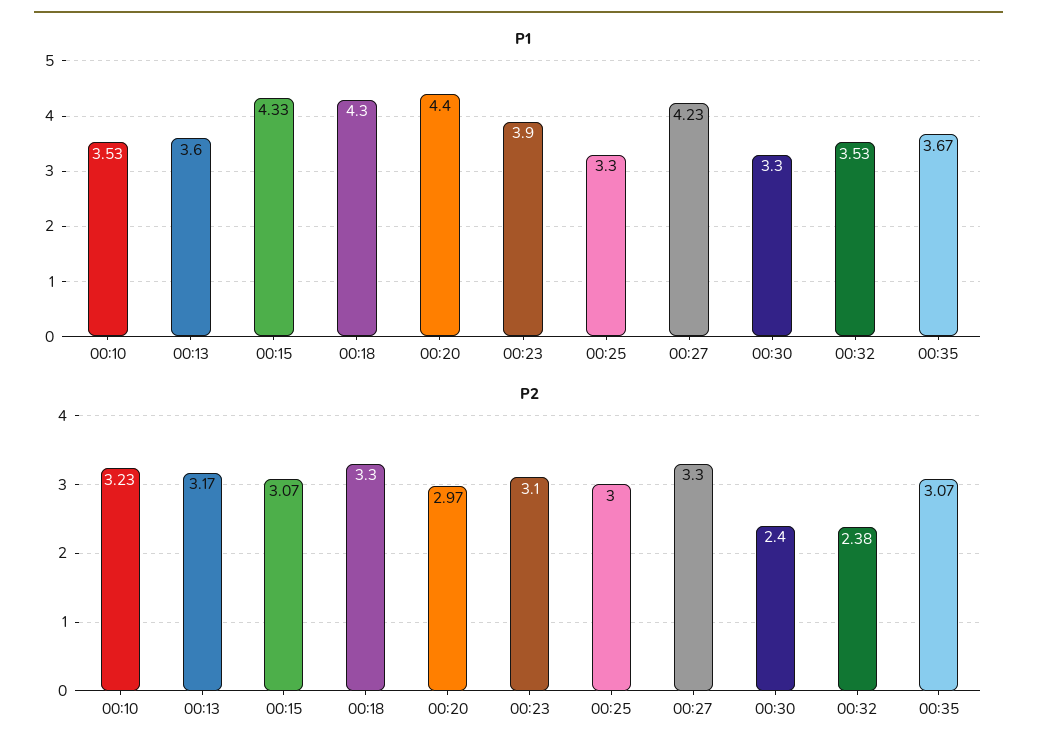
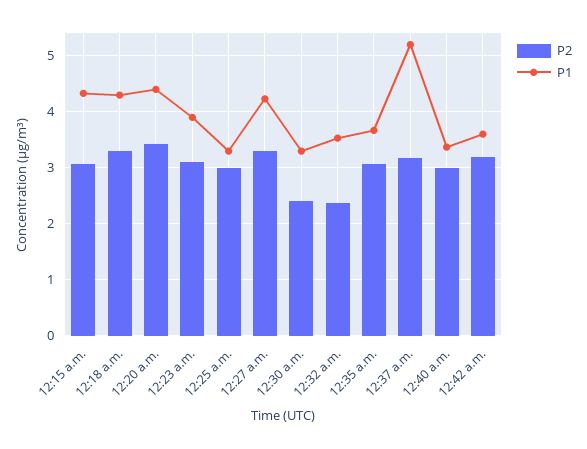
P1, 00:10: 3.53 -> none
P1, 00:13: 3.6 -> none
P2, 00:10: 3.23 -> none
P2, 00:13: 3.17 -> none
P2, 00:20: 2.97 -> 3.4
P2, 12:37 a.m.: none -> 3.2
P1, 12:37 a.m.: none -> 5.2
P2, 12:40 a.m.: none -> 3
P1, 12:40 a.m.: none -> 3.4
P2, 12:42 a.m.: none -> 3.2
P1, 12:42 a.m.: none -> 3.6

